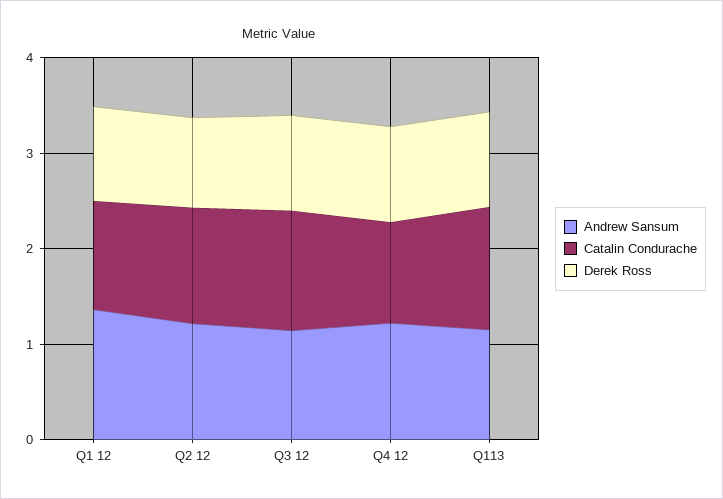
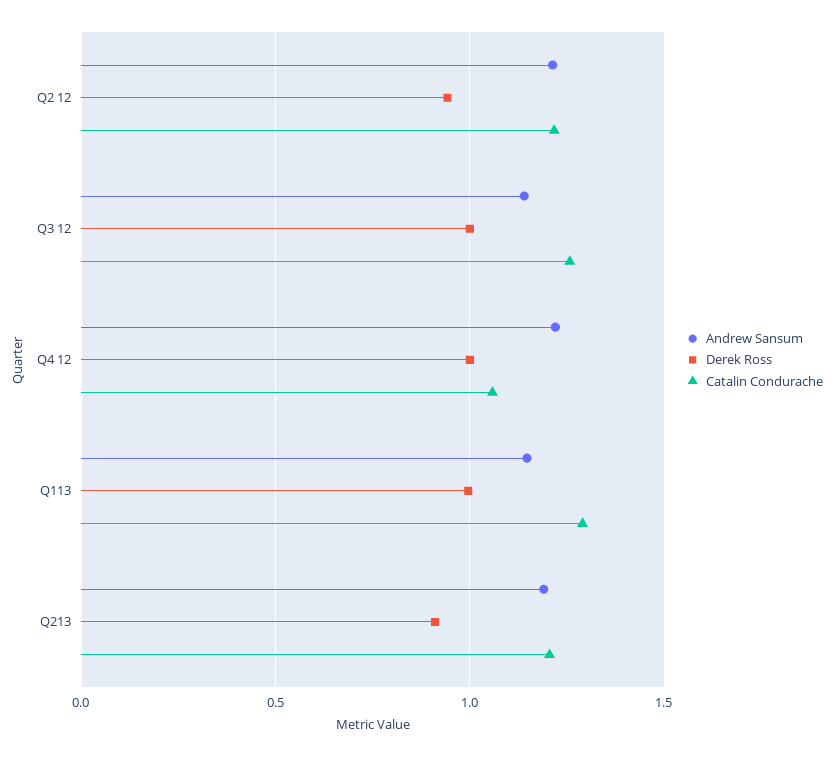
Andrew Sansum, Q1 12: 1.4 -> none
Catalin Condurache, Q1 12: 1.2 -> none
Derek Ross, Q1 12: 1 -> none
Andrew Sansum, Q213: none -> 1.2
Derek Ross, Q213: none -> 0.9
Catalin Condurache, Q213: none -> 1.2

